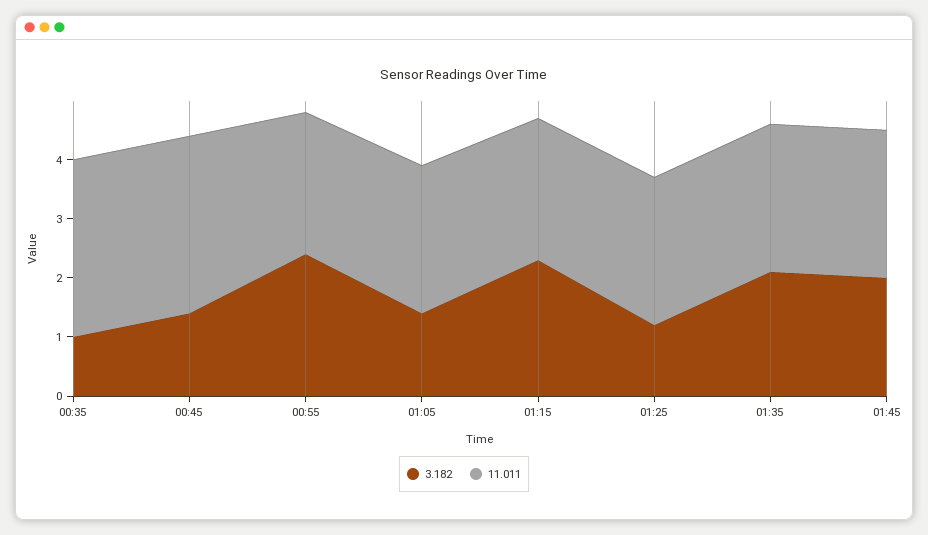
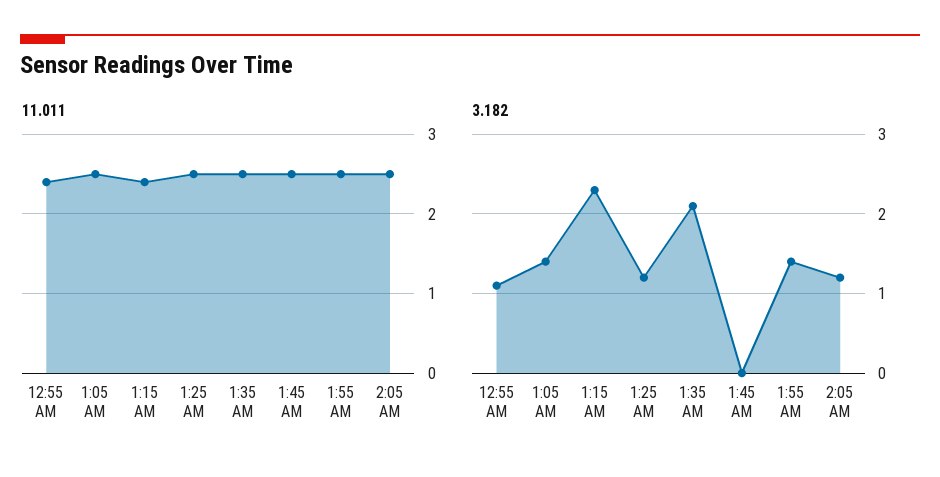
3.182, 00:35: 1 -> none
11.011, 00:35: 3 -> none
3.182, 00:45: 1.5 -> none
11.011, 00:45: 3 -> none
3.182, 00:55: 2.5 -> 1.1
3.182, 01:45: 2 -> 0
11.011, 1:55 AM: none -> 2.5
11.011, 2:05 AM: none -> 2.5
3.182, 1:55 AM: none -> 1.4
3.182, 2:05 AM: none -> 1.2

